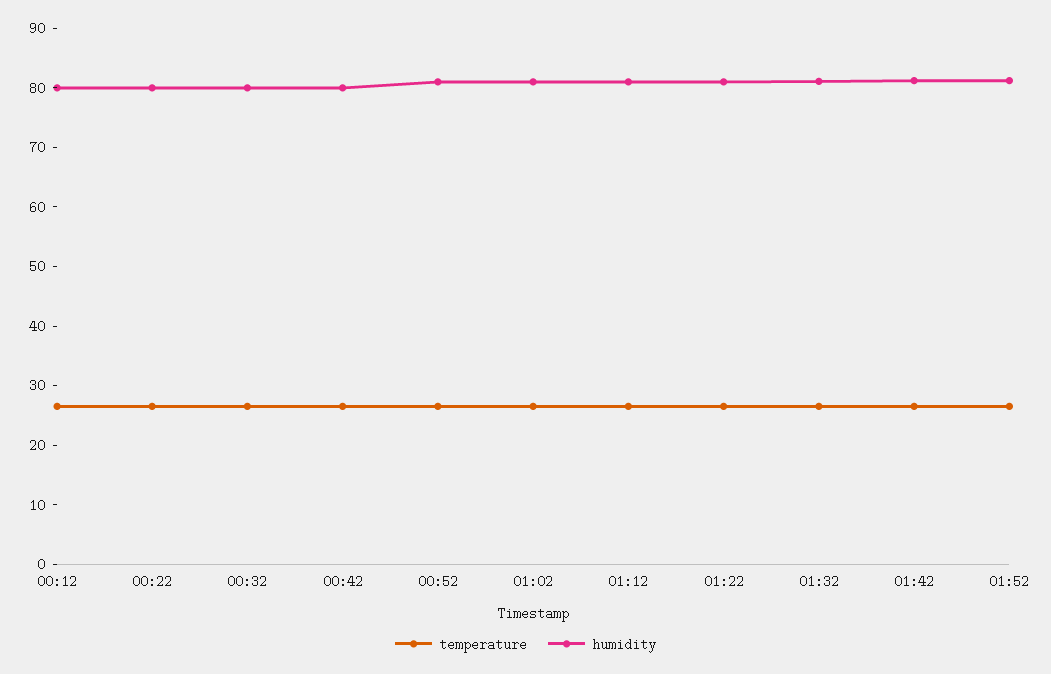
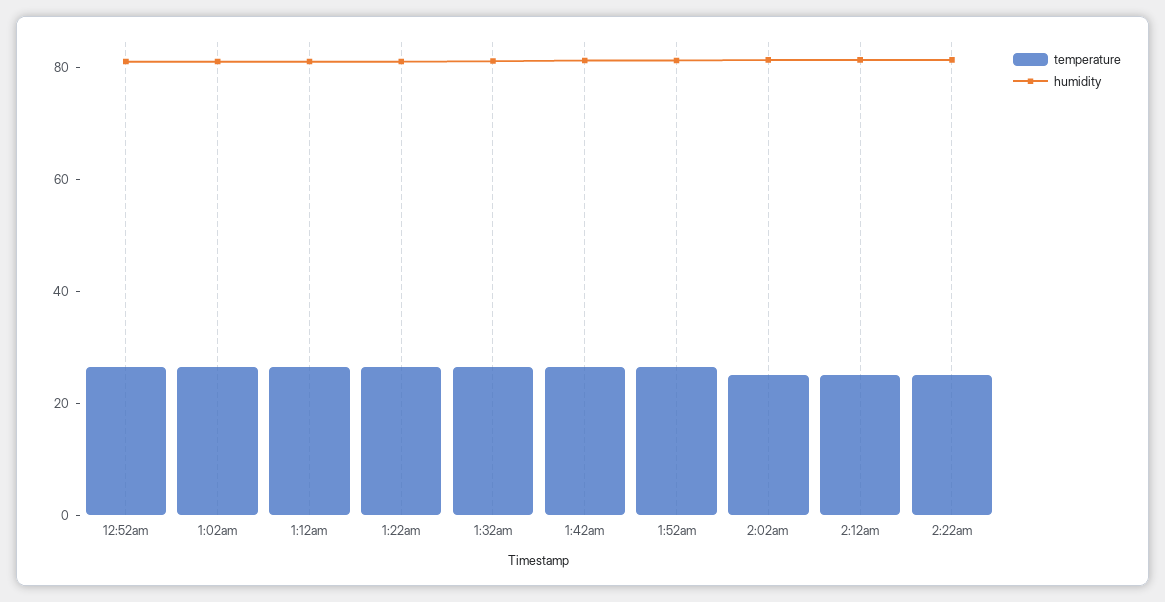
temperature, 00:12: 26 -> none
humidity, 00:12: 80 -> none
temperature, 00:22: 26 -> none
humidity, 00:22: 80 -> none
temperature, 00:32: 26 -> none
humidity, 00:32: 80 -> none
temperature, 00:42: 26 -> none
humidity, 00:42: 80 -> none
temperature, 2:02am: none -> 25
humidity, 2:02am: none -> 80
temperature, 2:12am: none -> 25
humidity, 2:12am: none -> 80
temperature, 2:22am: none -> 25
humidity, 2:22am: none -> 80

